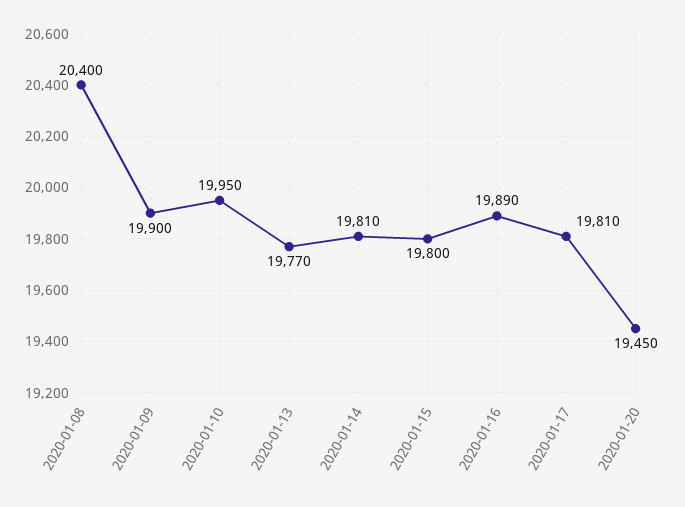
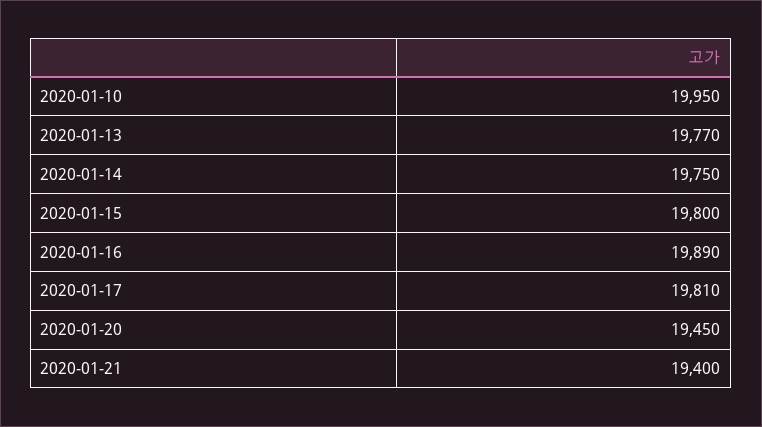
2020-01-08: 20400 -> none
2020-01-09: 19900 -> none
2020-01-14: 19810 -> 19750
2020-01-21: none -> 19400

